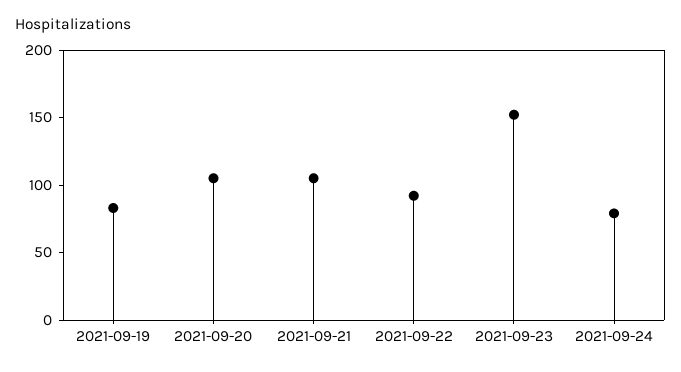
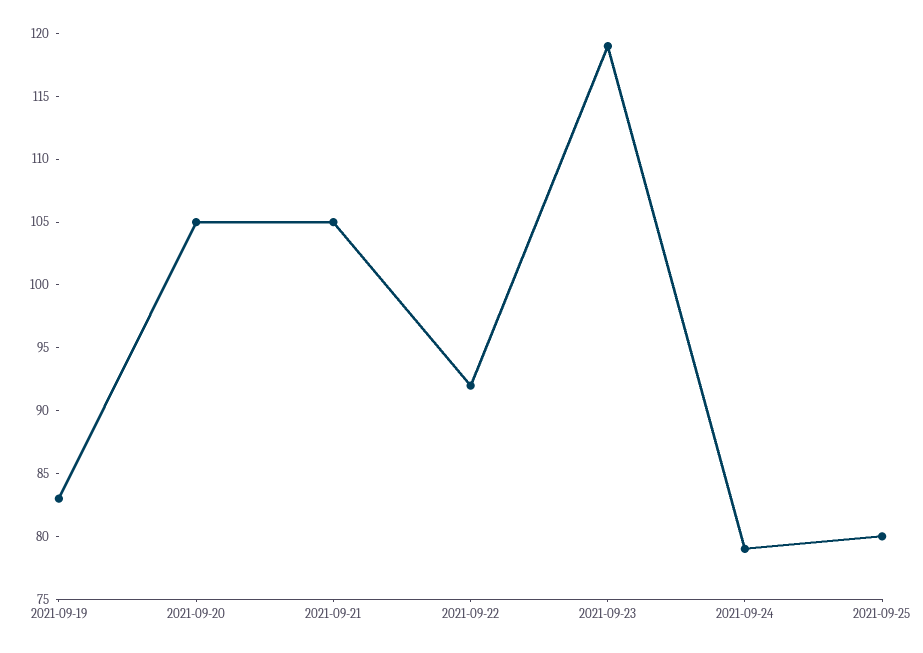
2021-09-23: 150 -> 119
2021-09-25: none -> 80

